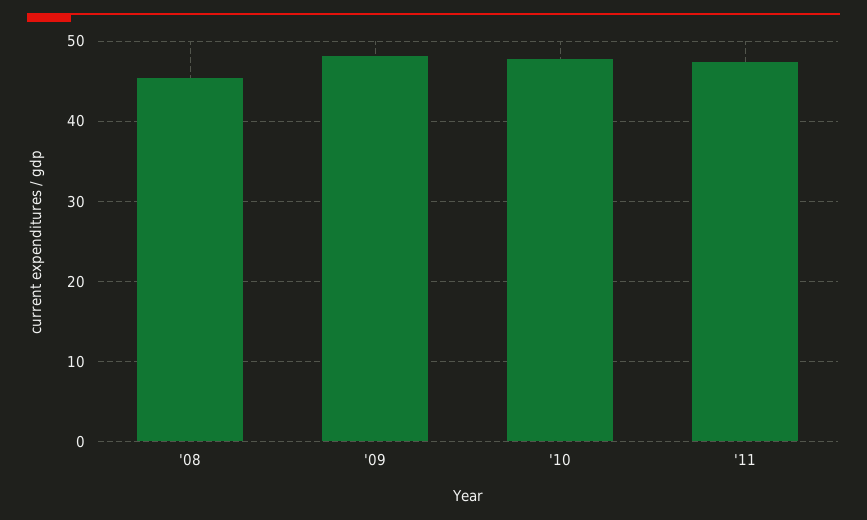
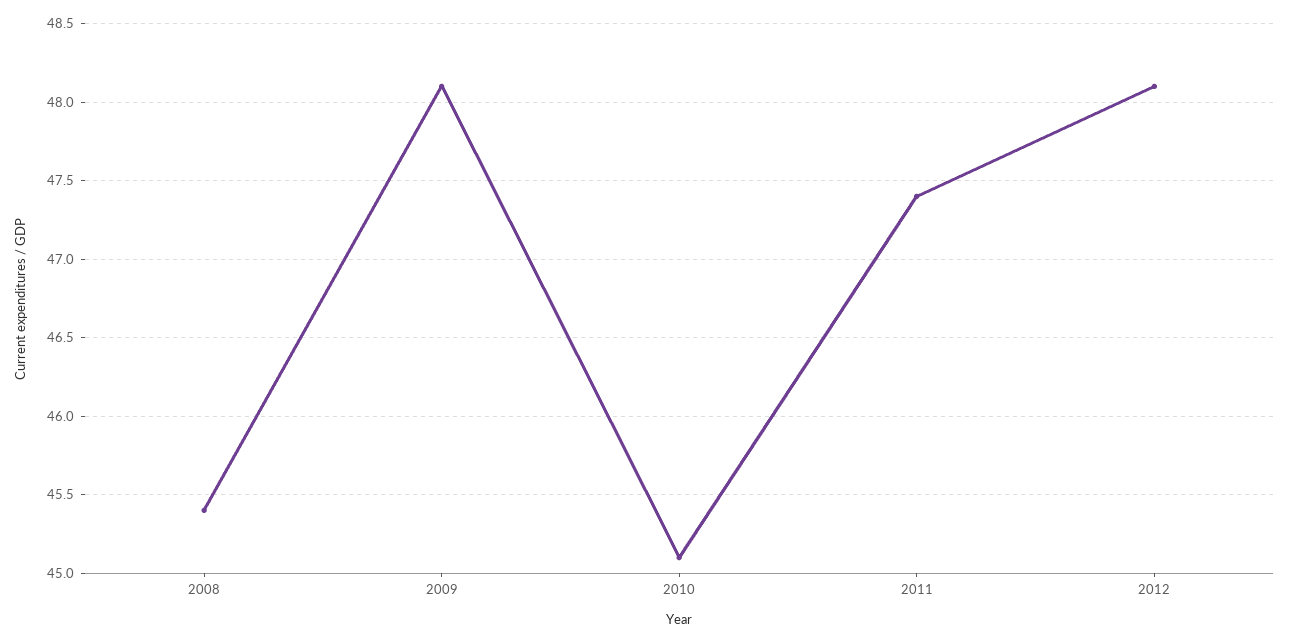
'10: 48 -> 45.1
2012: none -> 48.1

